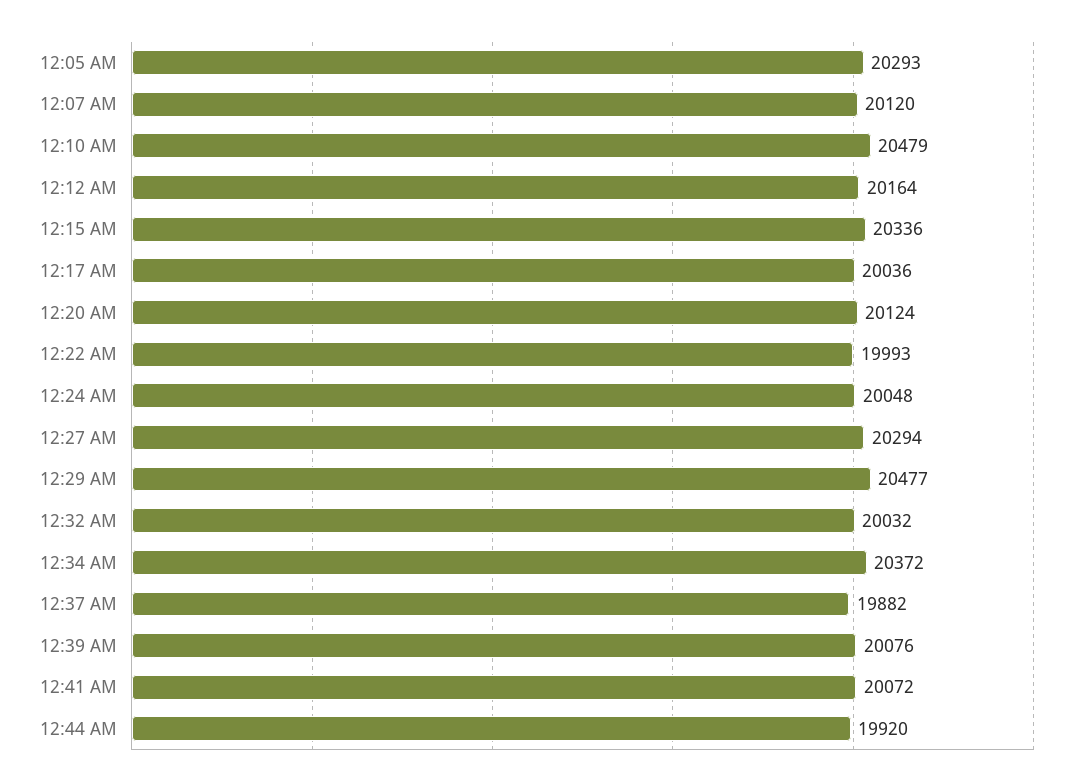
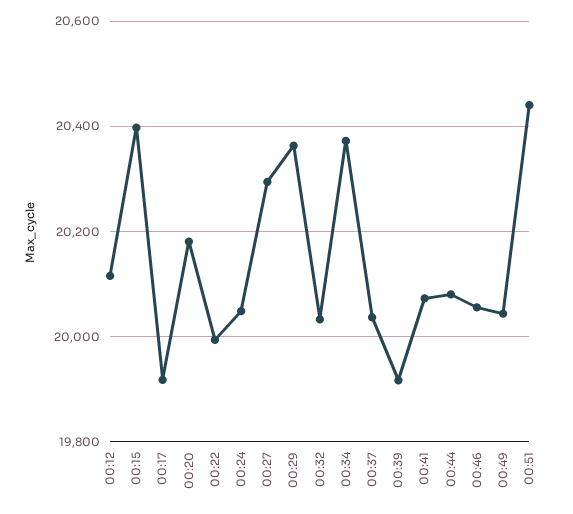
12:05 AM: 20293 -> none
12:07 AM: 20120 -> none
12:10 AM: 20479 -> none
12:12 AM: 20164 -> 20120
12:15 AM: 20336 -> 20400
12:17 AM: 20036 -> 19920
12:20 AM: 20124 -> 20180
12:29 AM: 20477 -> 20360
12:37 AM: 19882 -> 20040
12:39 AM: 20076 -> 19920
12:44 AM: 19920 -> 20080
00:46: none -> 20060
00:49: none -> 20040
00:51: none -> 20440

